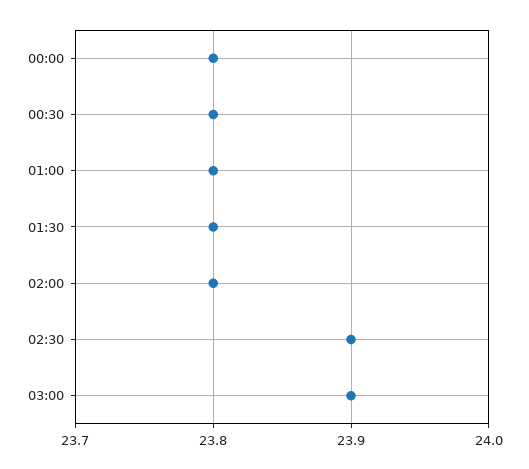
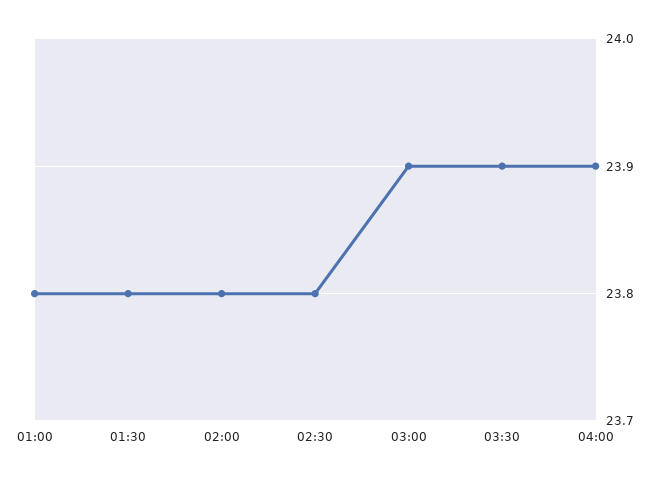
00:00: 23.8 -> none
00:30: 23.8 -> none
02:30: 23.9 -> 23.8
03:30: none -> 23.9
04:00: none -> 23.9

